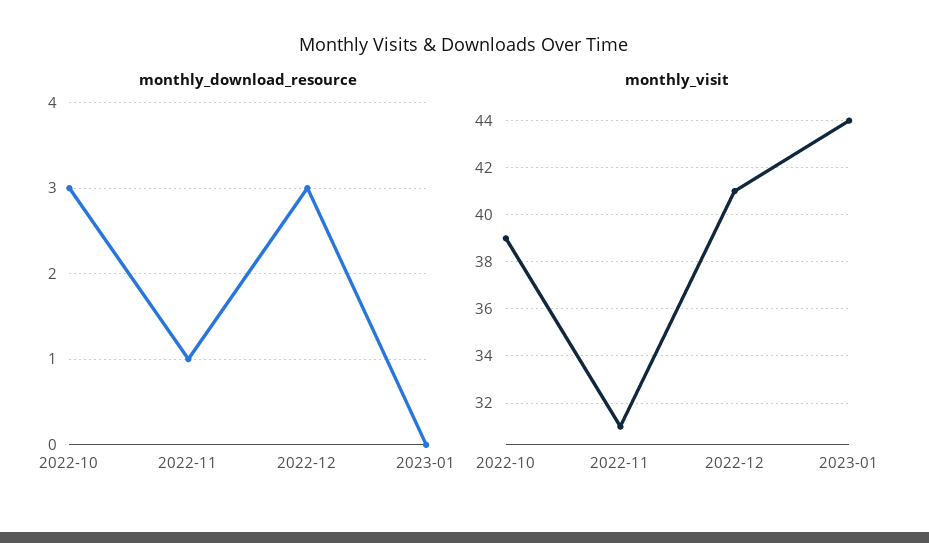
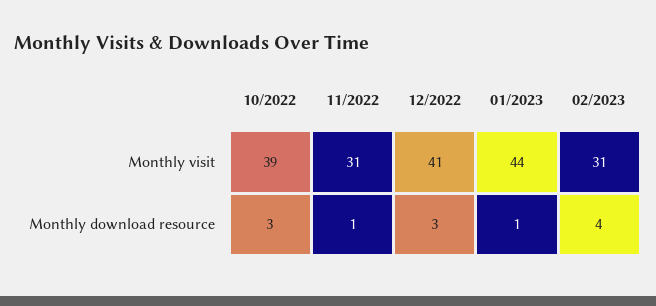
monthly_download_resource, 2023-01: 0 -> 1
monthly_visit, 02/2023: none -> 31
monthly_download_resource, 02/2023: none -> 4

